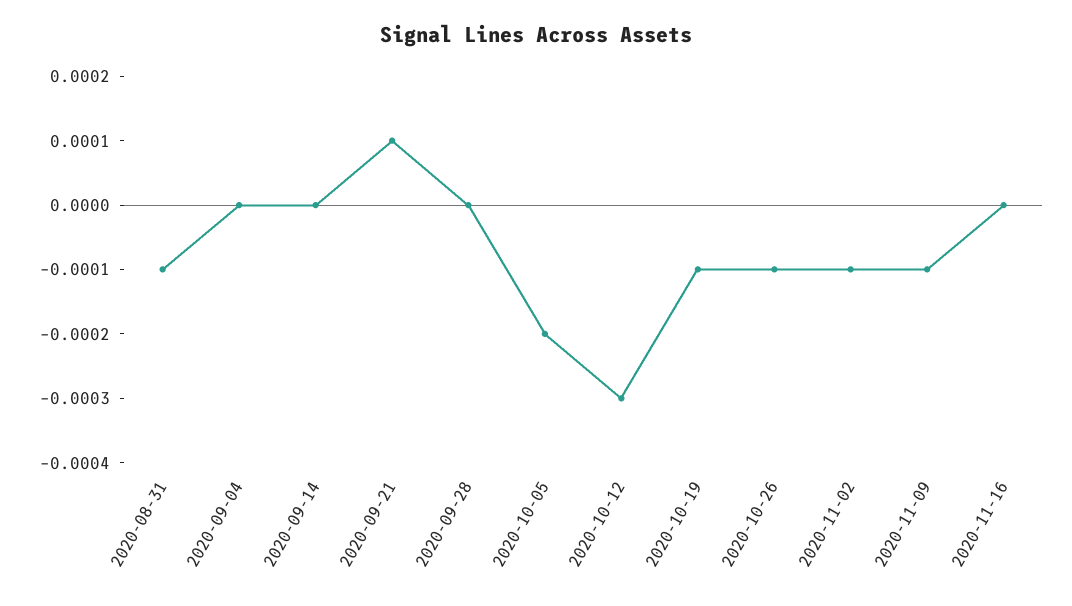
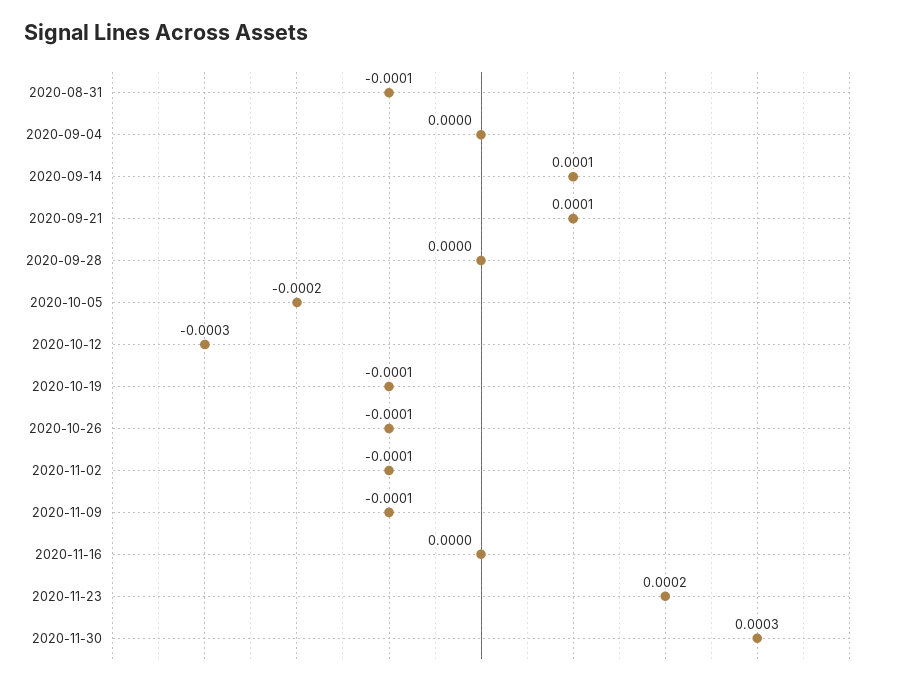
2020-09-14: 0 -> 0.0001
2020-11-23: none -> 0.0002
2020-11-30: none -> 0.0003

